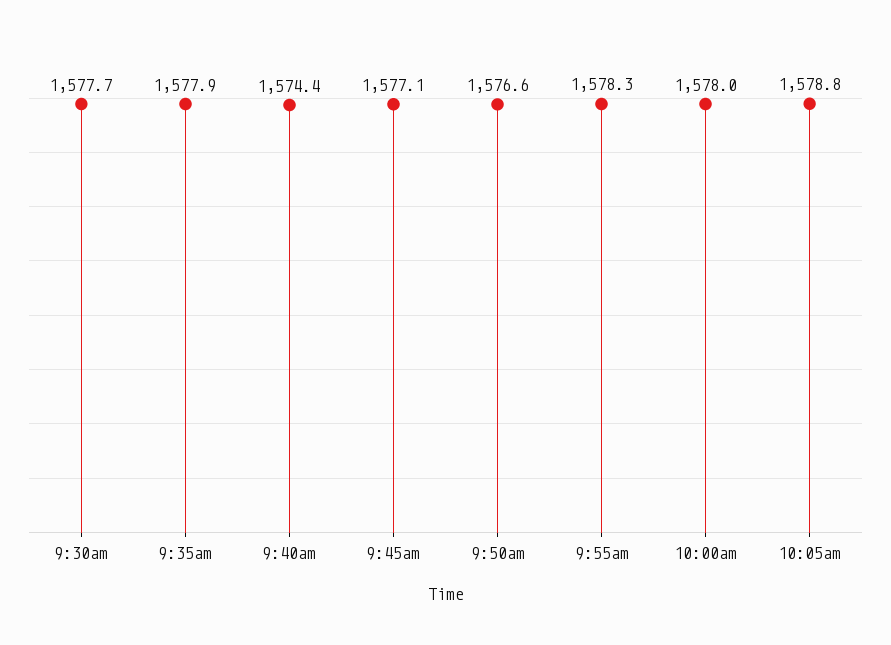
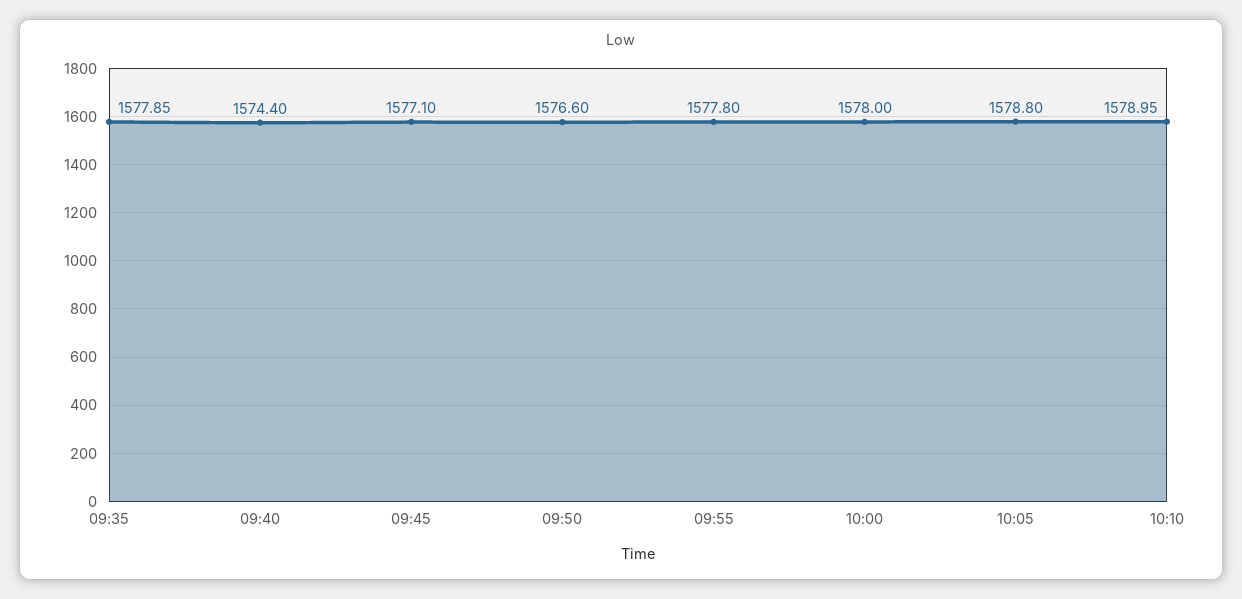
9:30am: 1577.7 -> none
9:55am: 1578.3 -> 1577.8
10:10: none -> 1578.95

